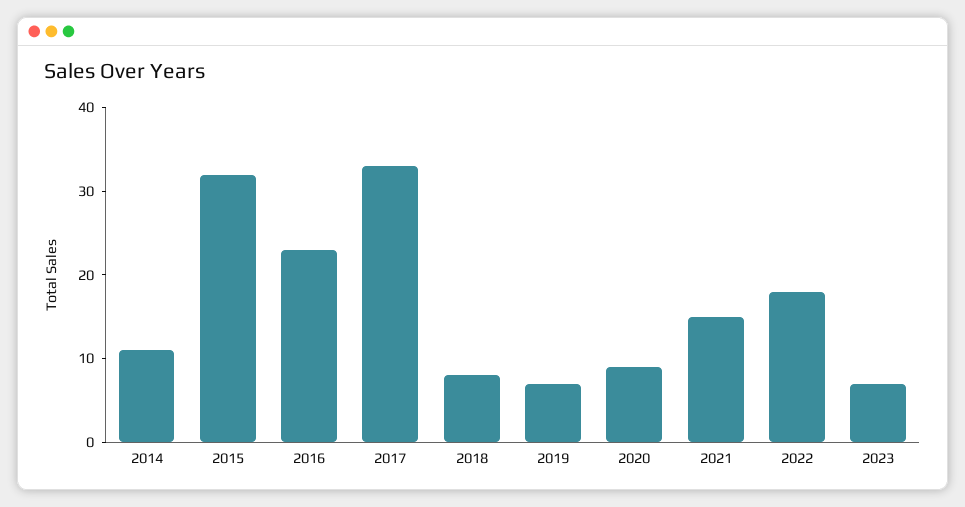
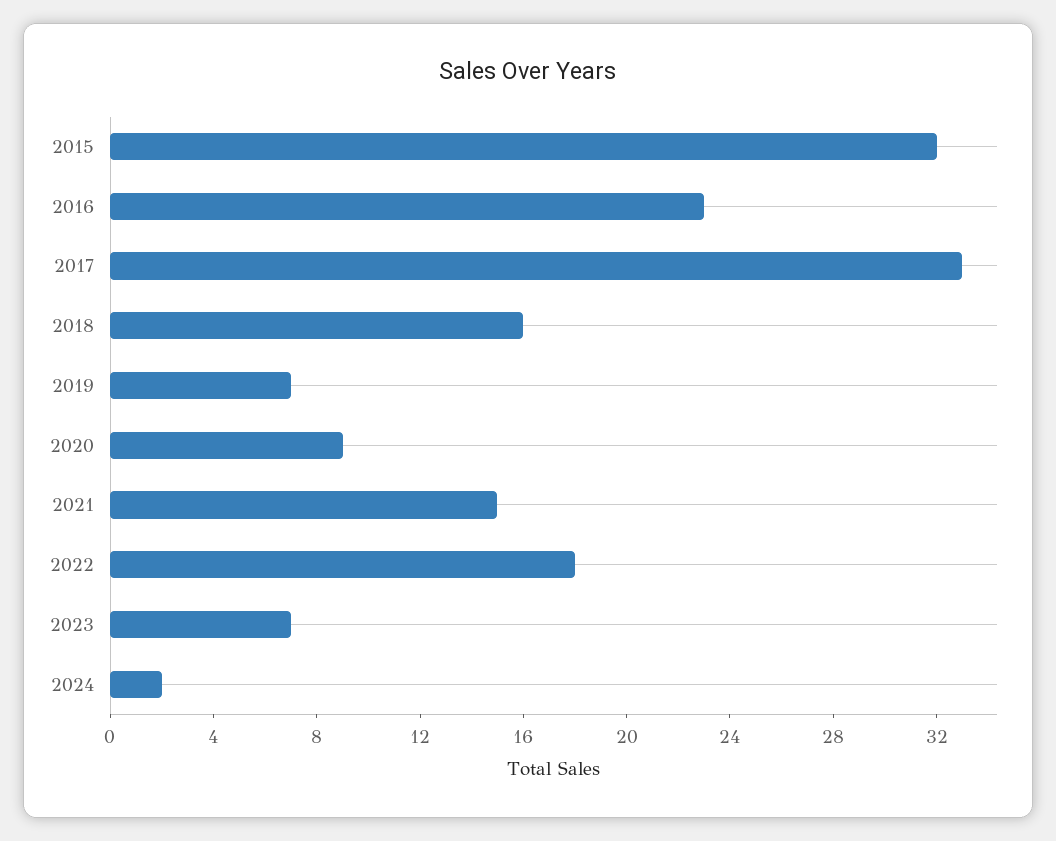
2014: 11 -> none
2018: 8 -> 16
2024: none -> 2

